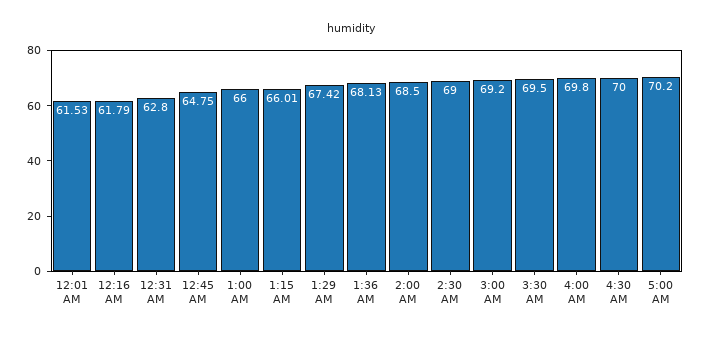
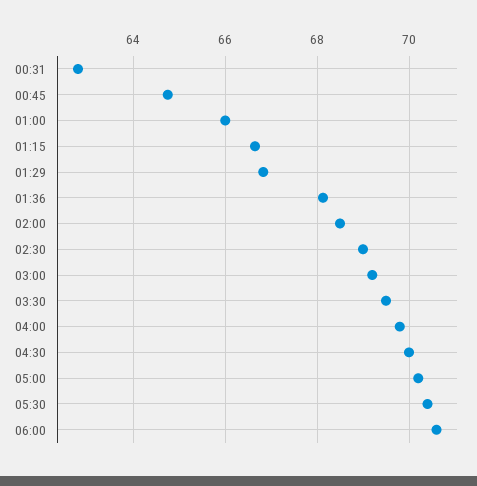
12:01 AM: 61.53 -> none
12:16 AM: 61.79 -> none
1:15 AM: 66.01 -> 66.6
1:29 AM: 67.42 -> 66.8
05:30: none -> 70.4
06:00: none -> 70.6

